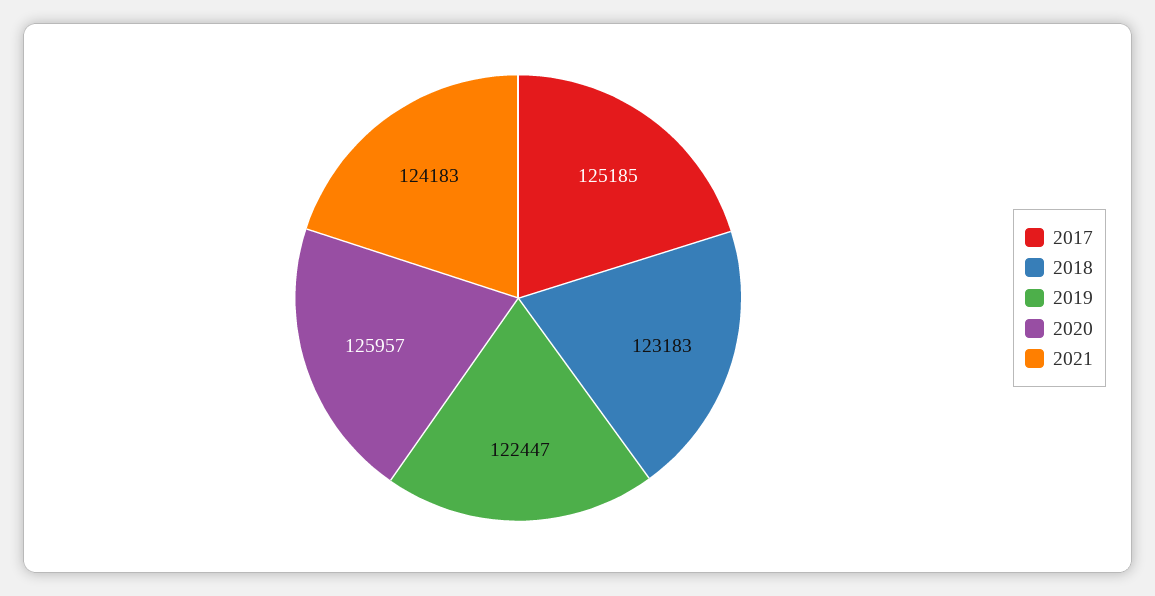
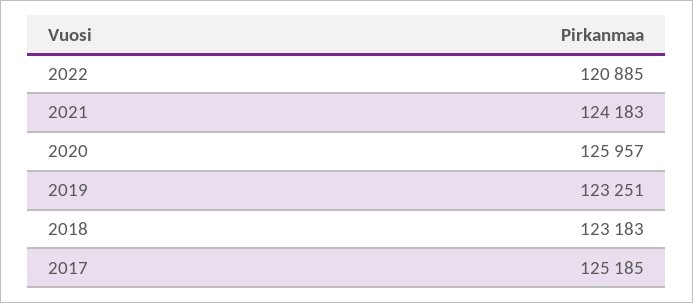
2019: 122447 -> 123251
2022: none -> 120885

